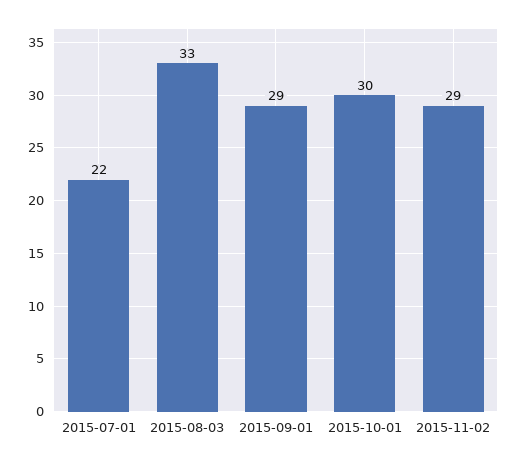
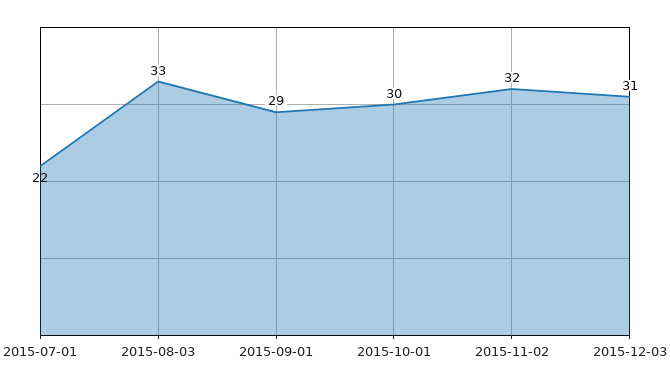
2015-11-02: 29 -> 32
2015-12-03: none -> 31

